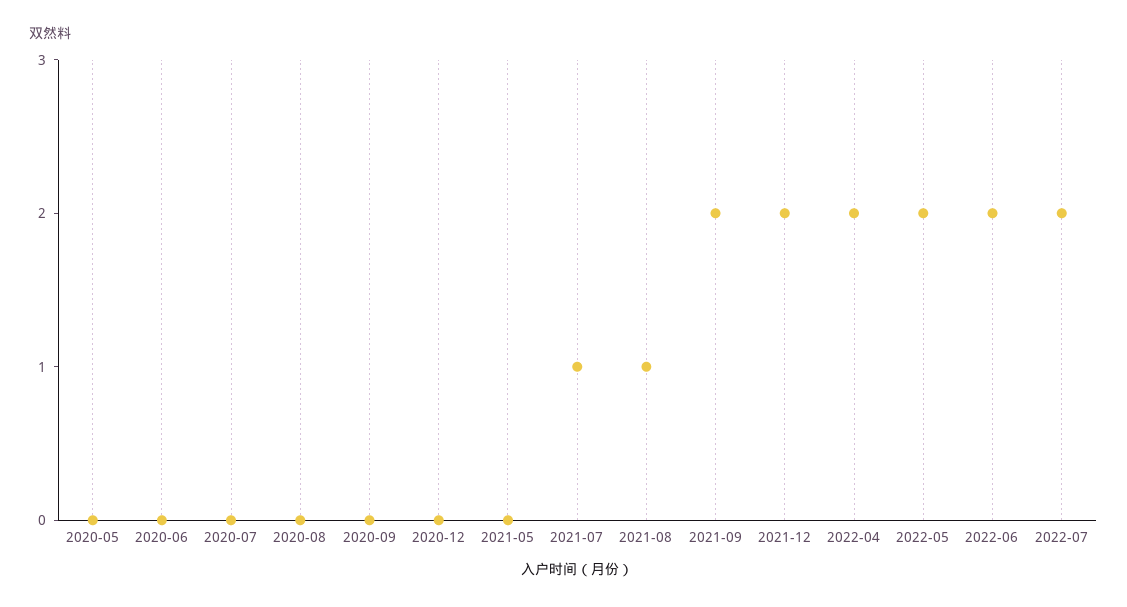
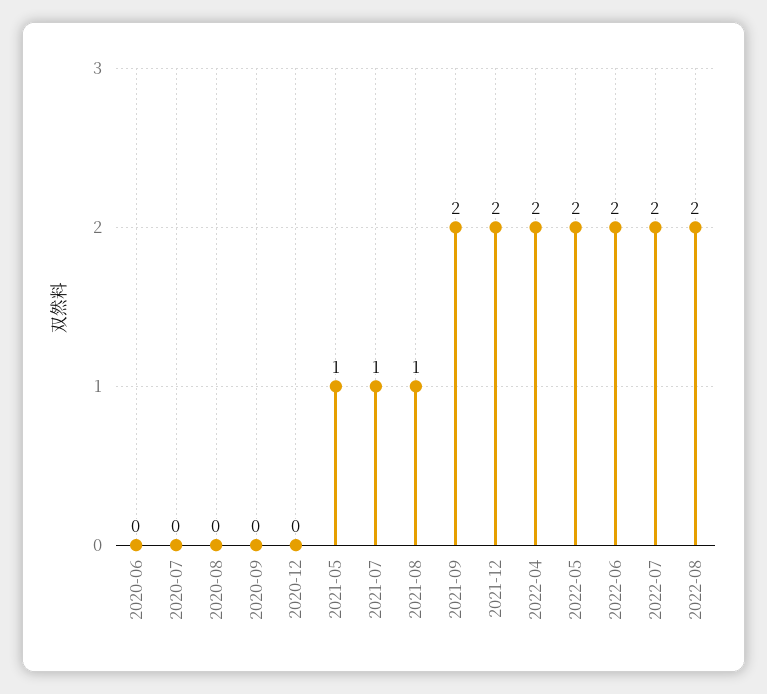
2020-05: 0 -> none
2021-05: 0 -> 1
2022-08: none -> 2

